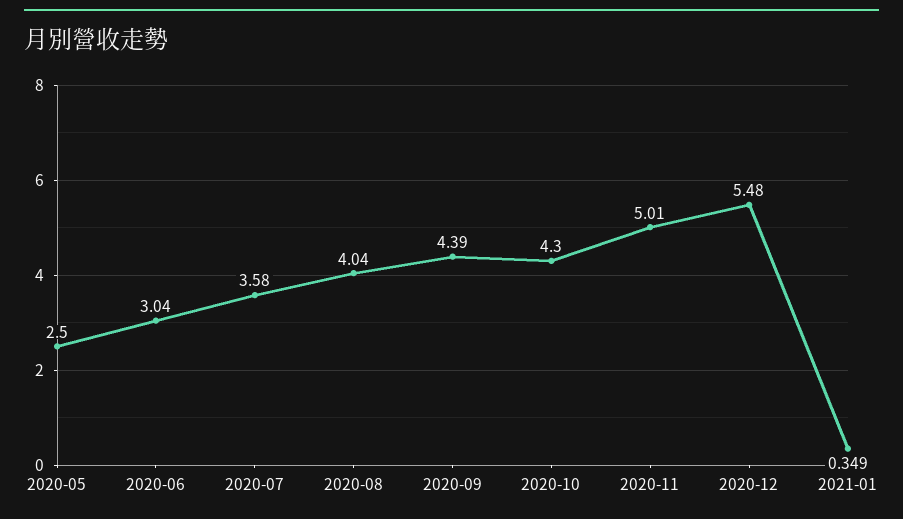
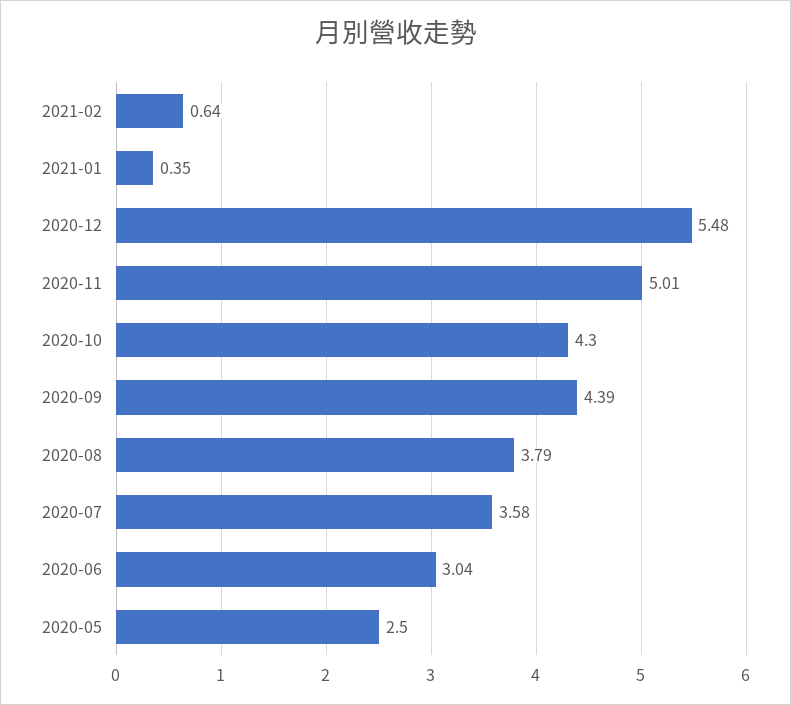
2020-08: 4.04 -> 3.79
2021-02: none -> 0.64

